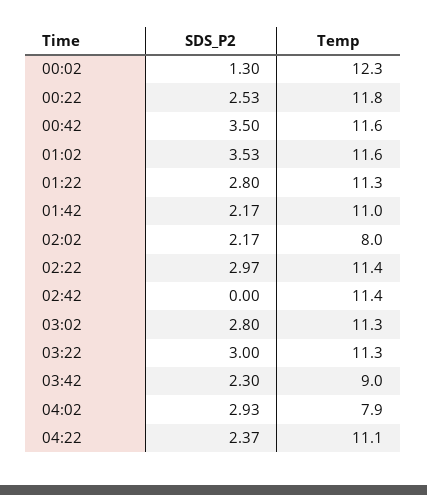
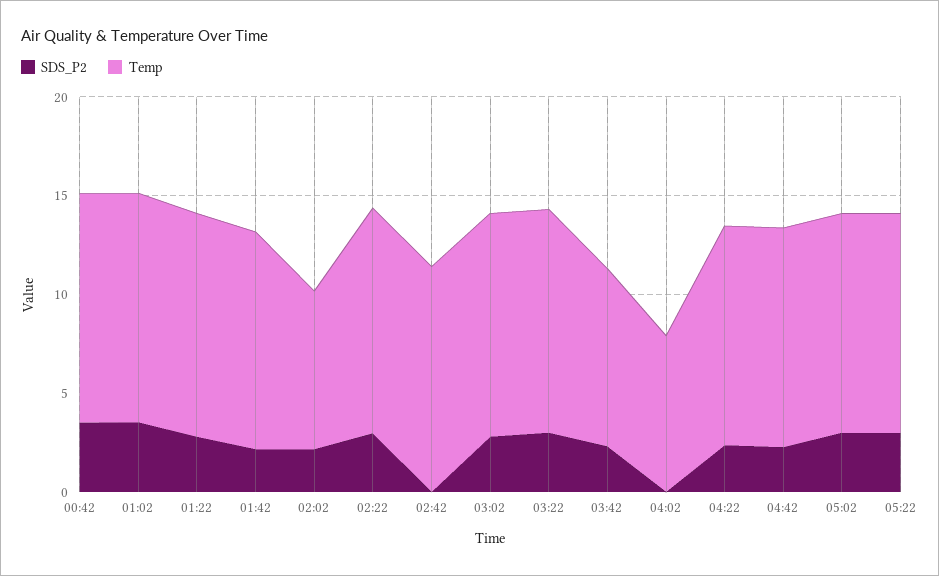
SDS_P2, 00:02: 1.3 -> none
Temp, 00:02: 12.3 -> none
SDS_P2, 00:22: 2.53 -> none
Temp, 00:22: 11.8 -> none
SDS_P2, 04:02: 2.93 -> 0
SDS_P2, 04:42: none -> 2
Temp, 04:42: none -> 11
SDS_P2, 05:02: none -> 3
Temp, 05:02: none -> 11
SDS_P2, 05:22: none -> 3
Temp, 05:22: none -> 11

